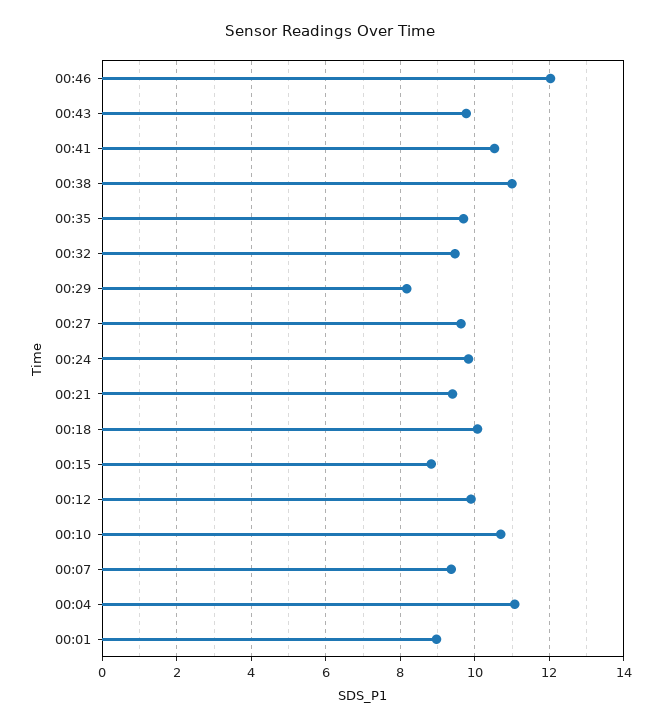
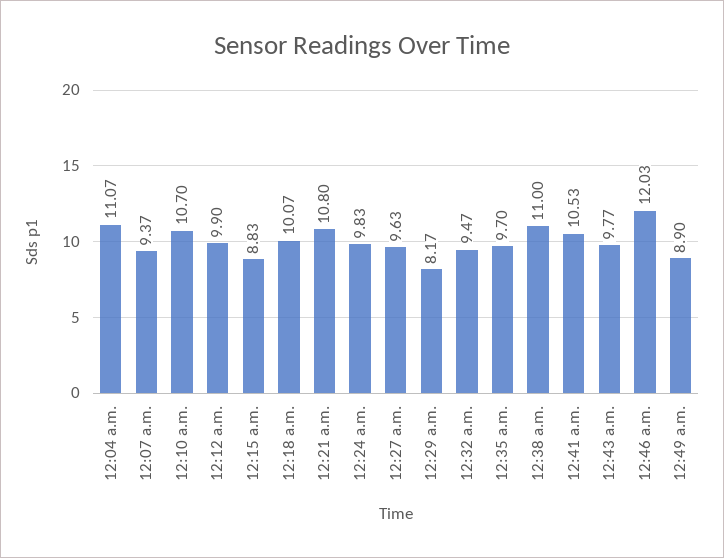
00:21: 9.4 -> 10.8
00:01: 9 -> none
12:49 a.m.: none -> 8.9

